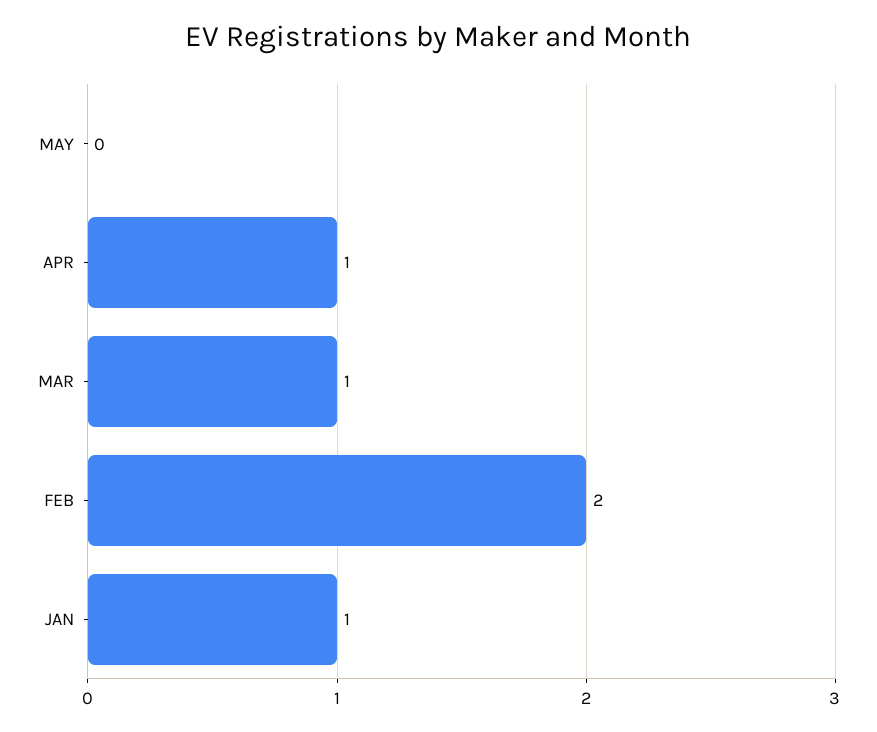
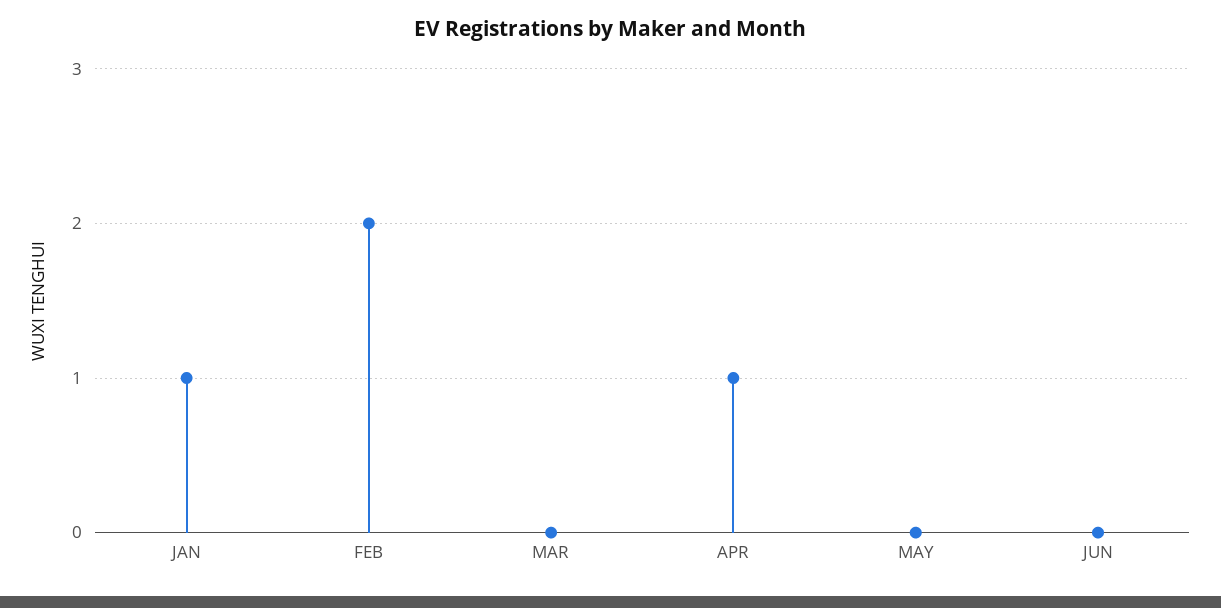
MAR: 1 -> 0
JUN: none -> 0

